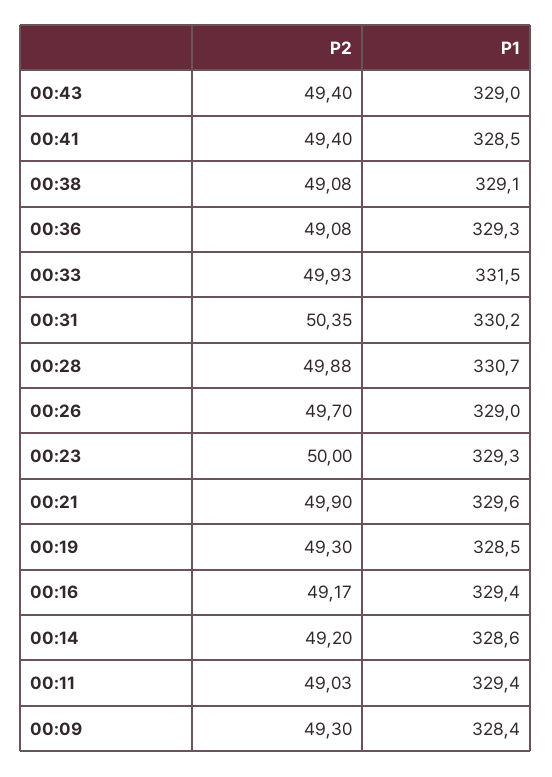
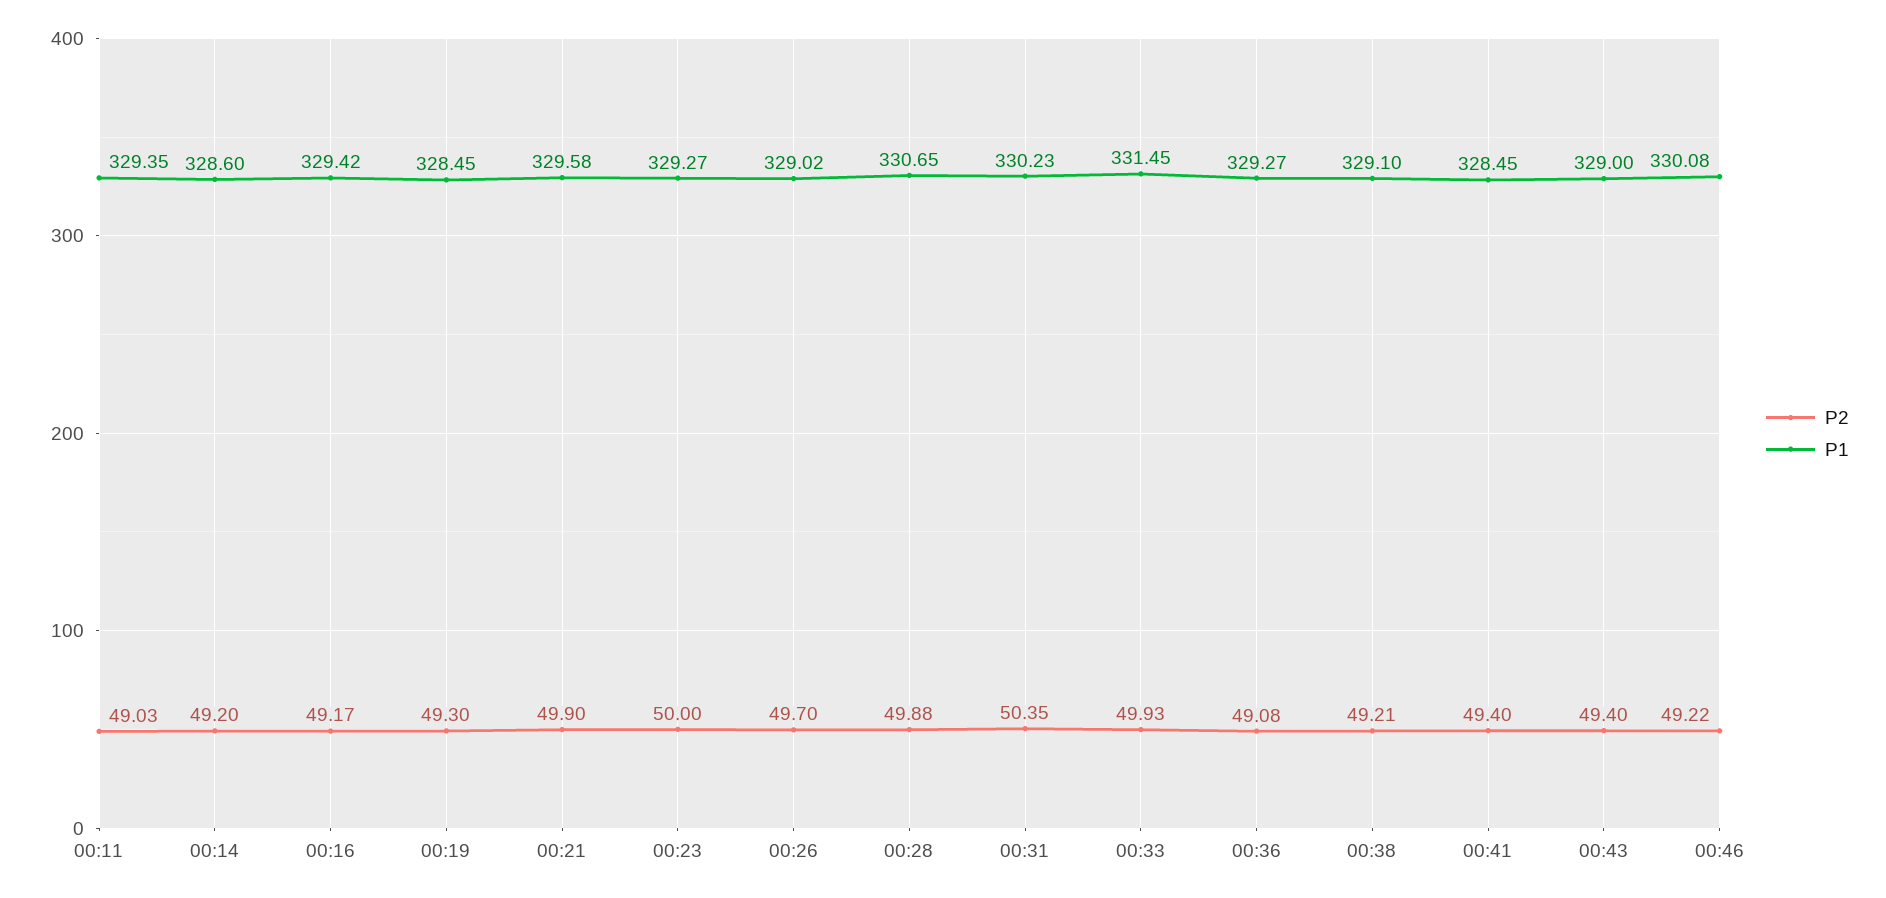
P2, 00:38: 49.08 -> 49.21
P2, 00:09: 49.3 -> none
P1, 00:09: 328.4 -> none
P2, 00:46: none -> 49.22
P1, 00:46: none -> 330.08

